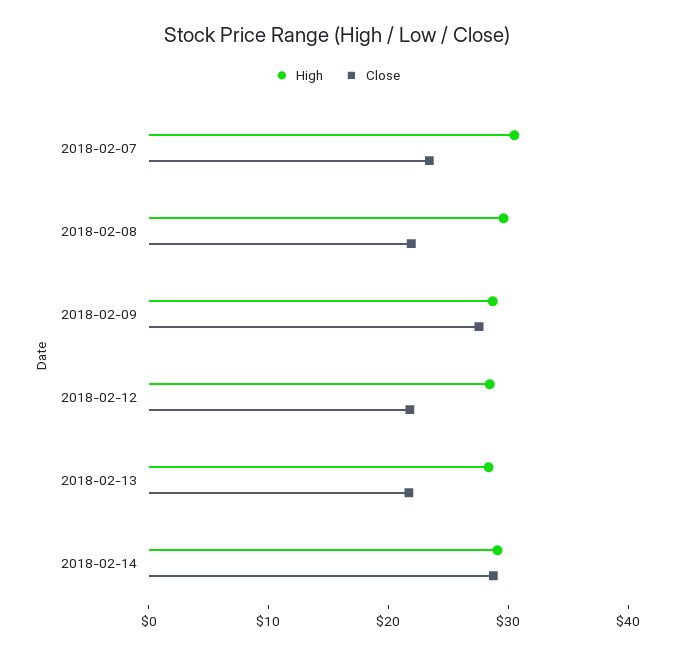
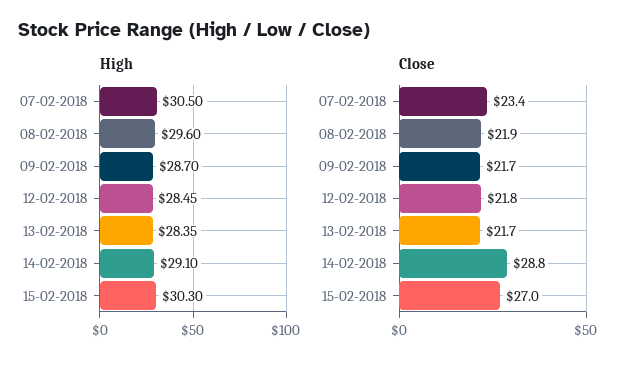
Close, 2018-02-09: 28 -> 21.7
High, 15-02-2018: none -> 30.3
Close, 15-02-2018: none -> 27

